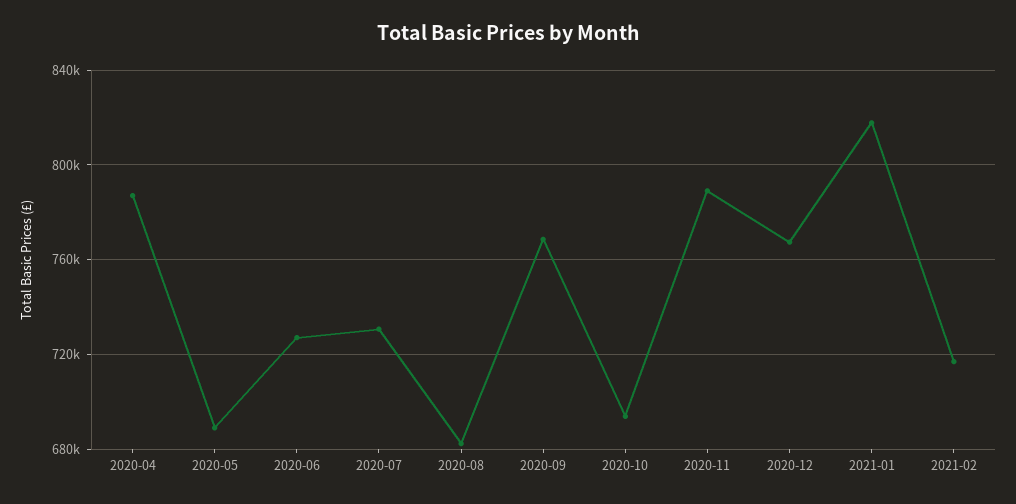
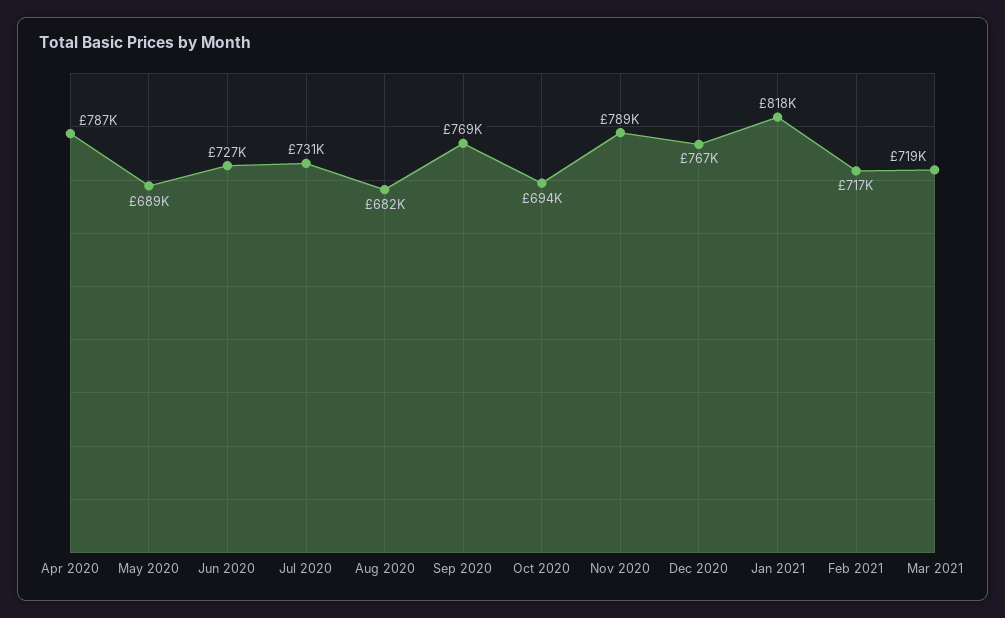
Mar 2021: none -> 719000

